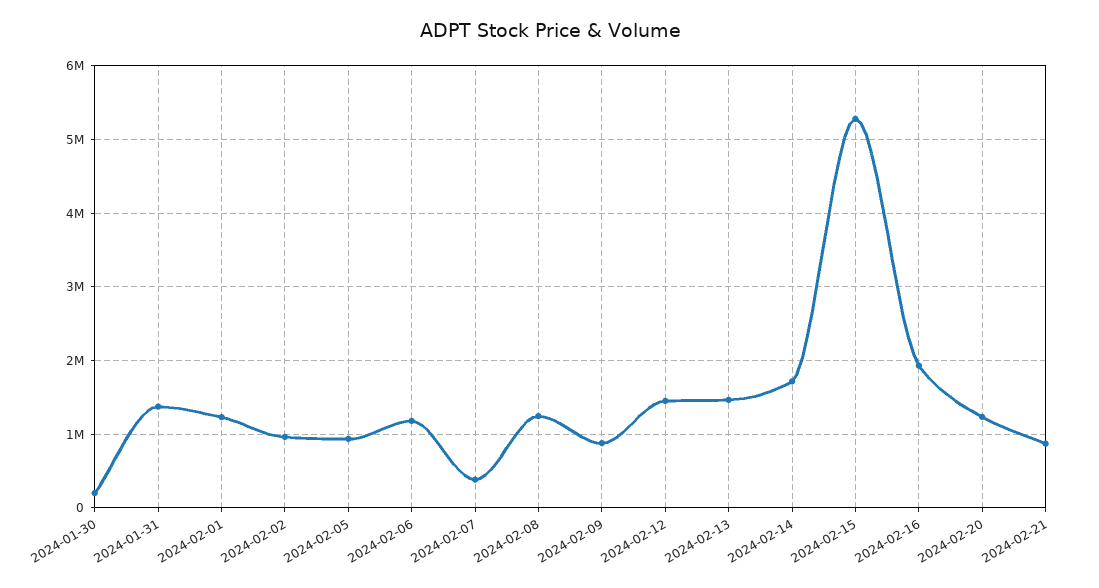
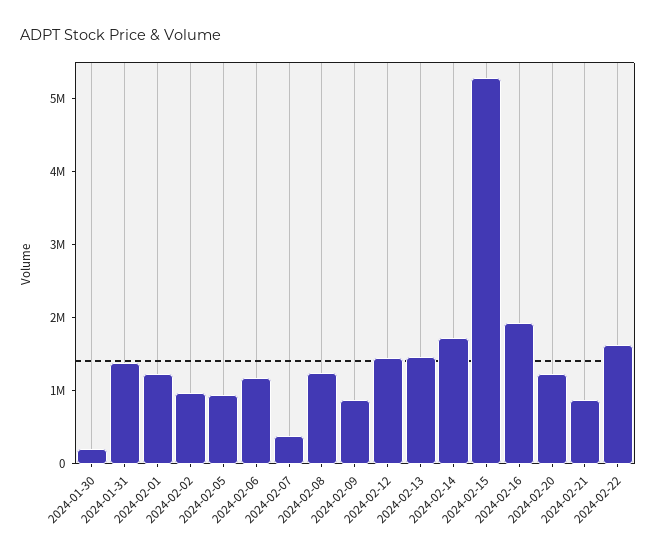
2024-02-22: none -> 1600000

